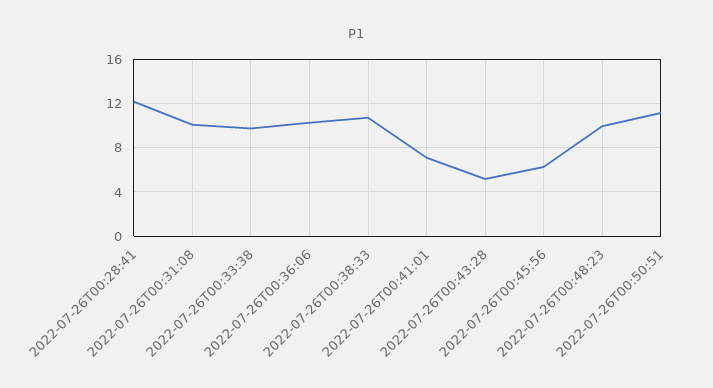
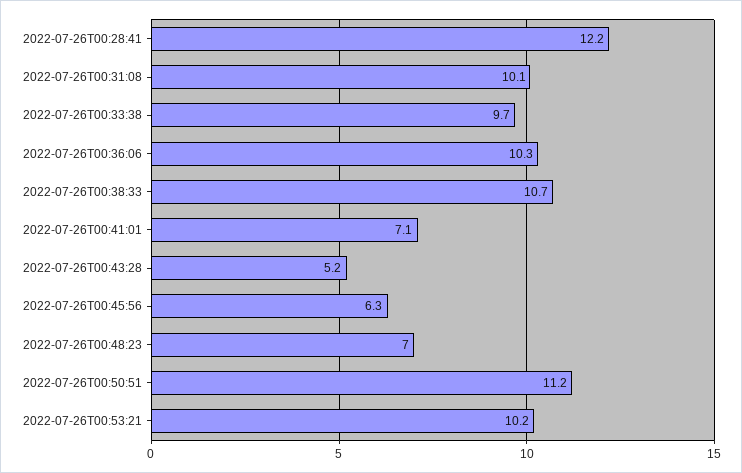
2022-07-26T00:48:23: 10 -> 7
2022-07-26T00:53:21: none -> 10.2

